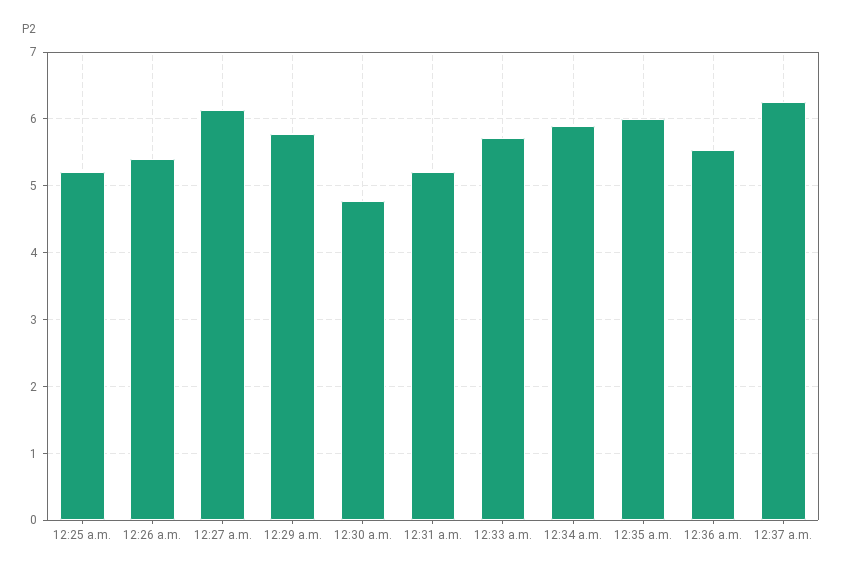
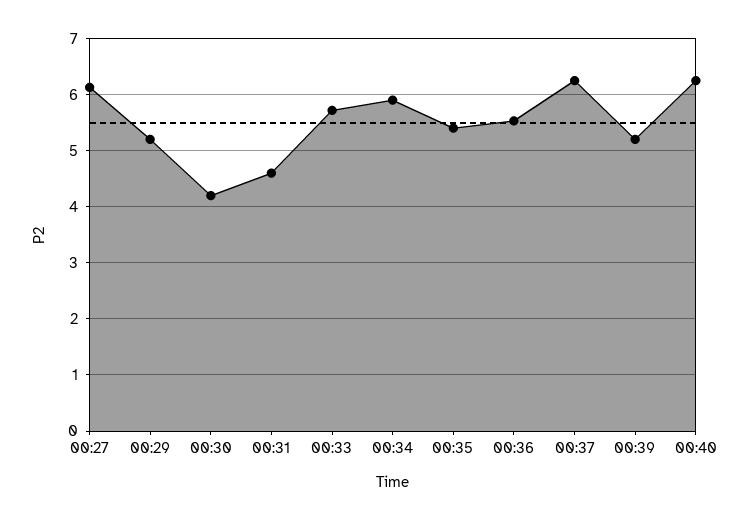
12:25 a.m.: 5.2 -> none
12:26 a.m.: 5.4 -> none
12:29 a.m.: 5.8 -> 5.2
12:30 a.m.: 4.8 -> 4.2
12:31 a.m.: 5.2 -> 4.6
12:35 a.m.: 6 -> 5.4
00:39: none -> 5.2
00:40: none -> 6.2

